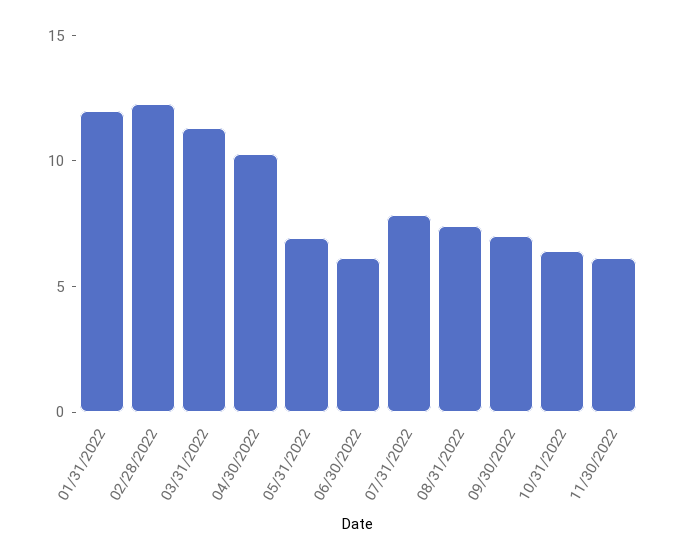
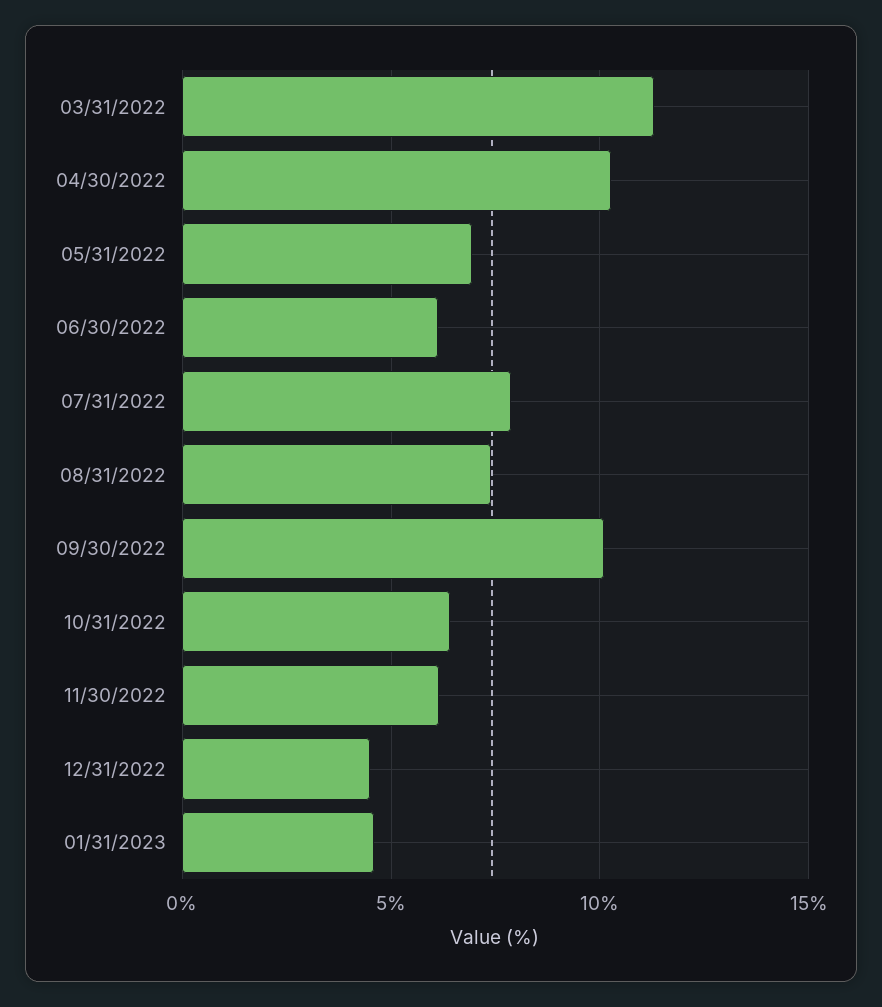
01/31/2022: 12 -> none
02/28/2022: 12 -> none
09/30/2022: 7 -> 10
12/31/2022: none -> 4.5
01/31/2023: none -> 4.5

